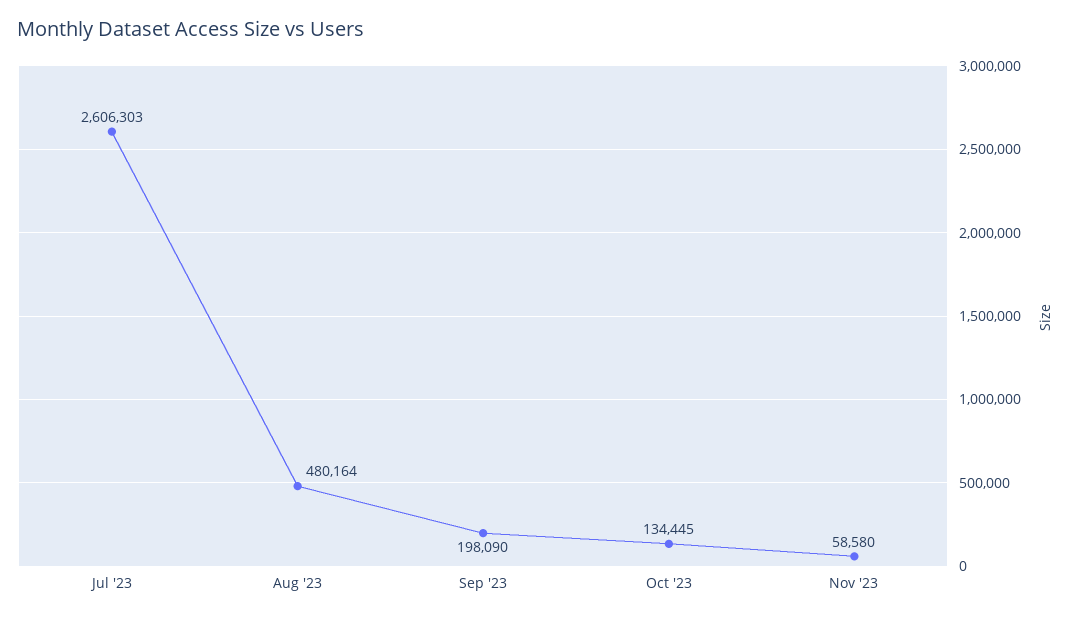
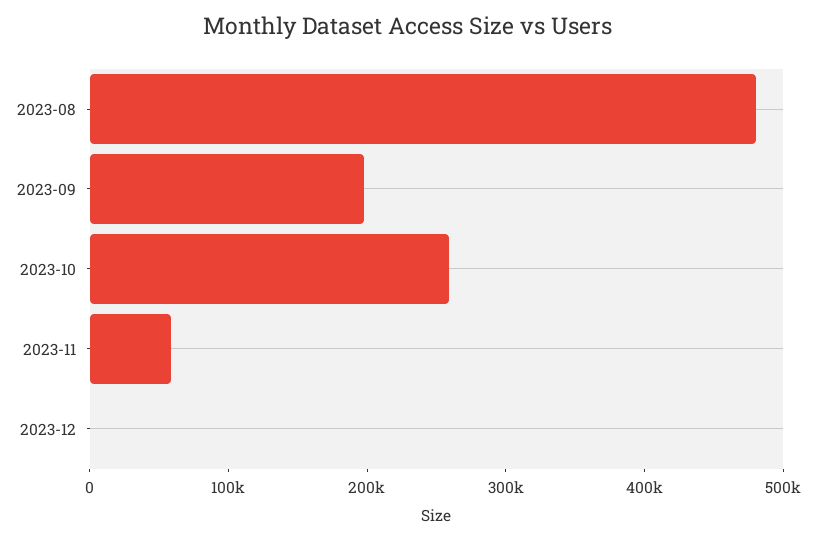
Jul '23: 2606303 -> none
Oct '23: 134445 -> 260000
2023-12: none -> 0

